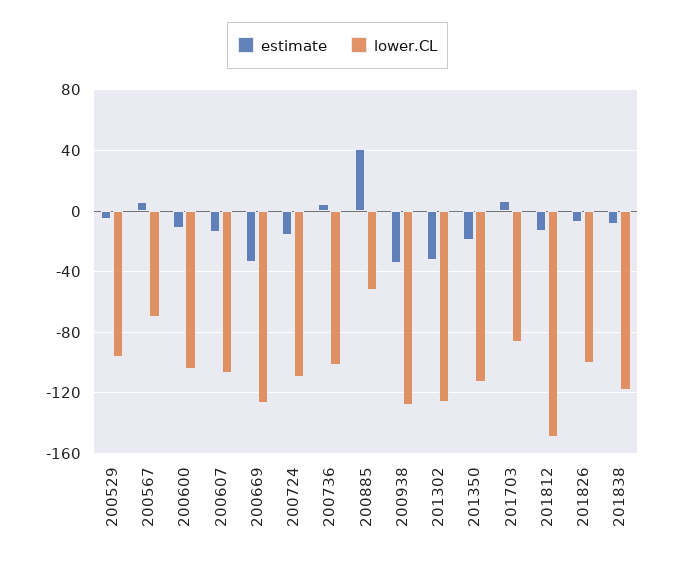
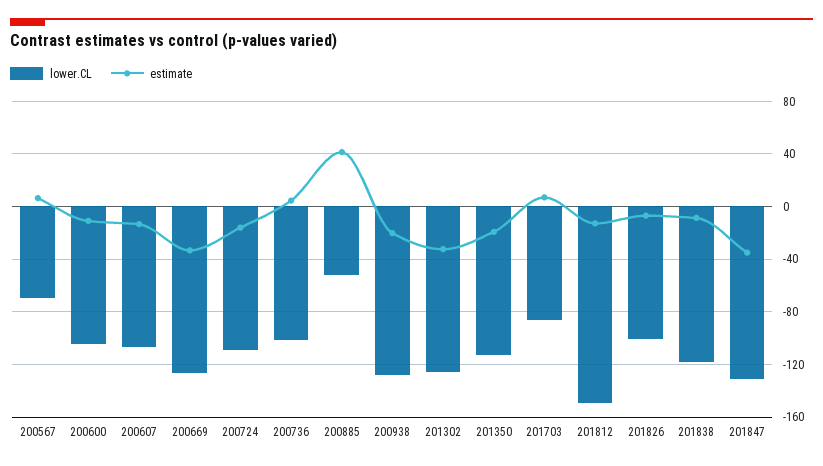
estimate, 200529: -5 -> none
lower.CL, 200529: -95 -> none
estimate, 200938: -35 -> -20
lower.CL, 201847: none -> -130
estimate, 201847: none -> -35

